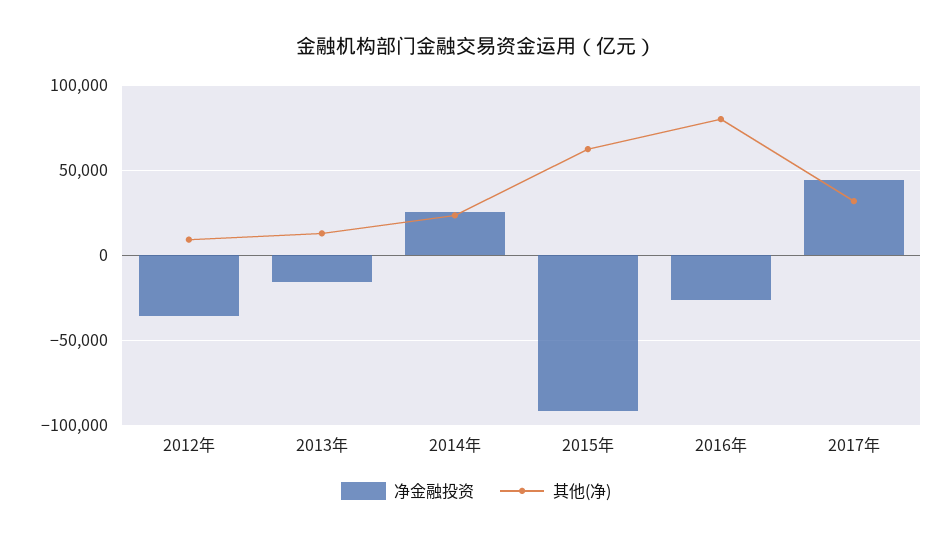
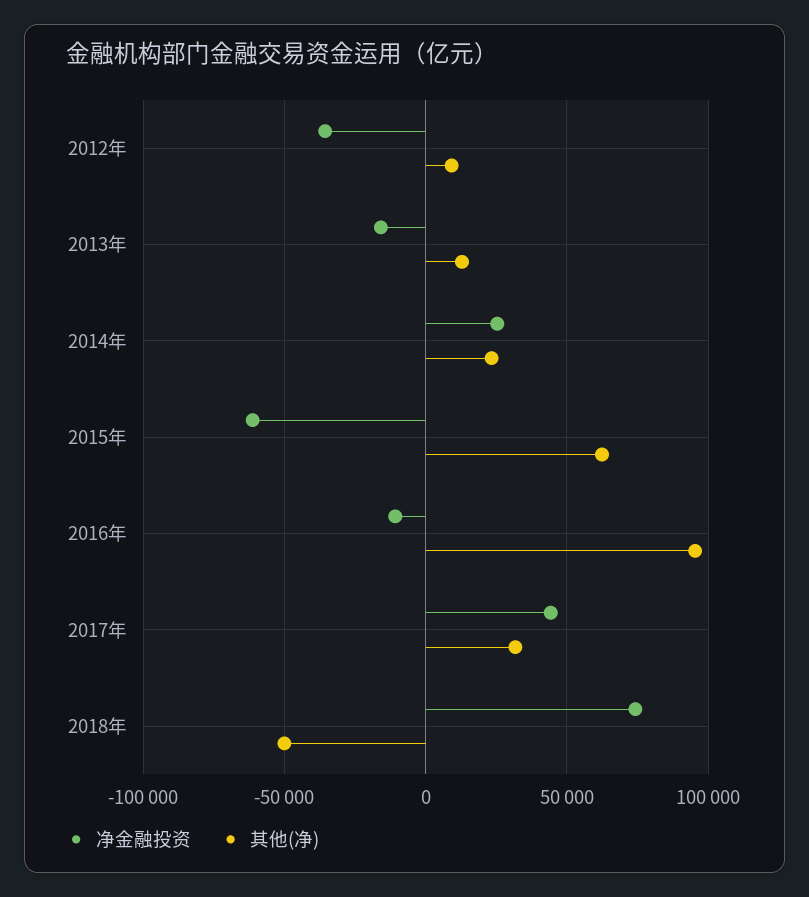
净金融投资, 2015年: -90000 -> -60000
净金融投资, 2016年: -25000 -> -10000
其他(净), 2016年: 80000 -> 95000
净金融投资, 2018年: none -> 75000
其他(净), 2018年: none -> -50000

